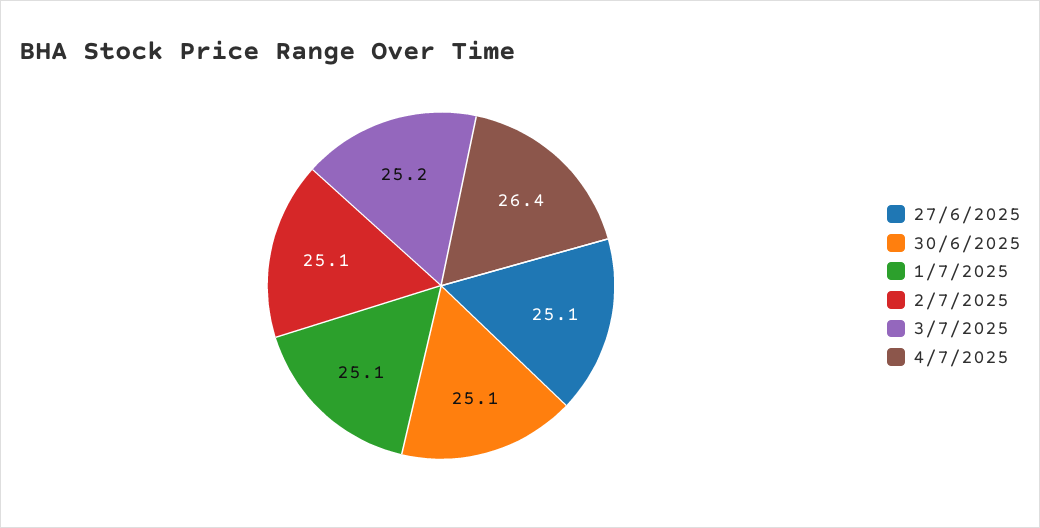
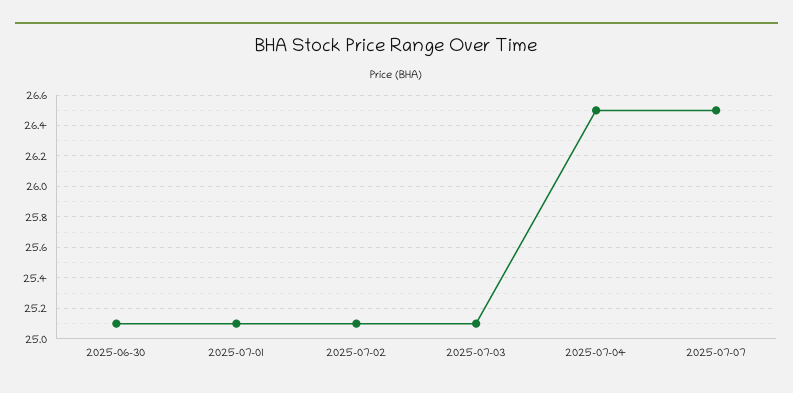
27/6/2025: 25.1 -> none
3/7/2025: 25.2 -> 25.1
4/7/2025: 26.4 -> 26.5
2025-07-07: none -> 26.5

